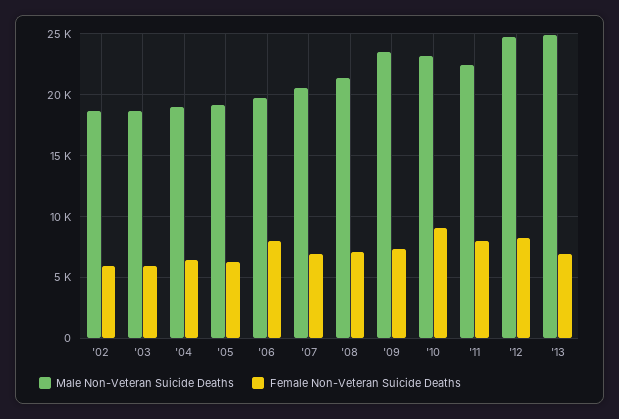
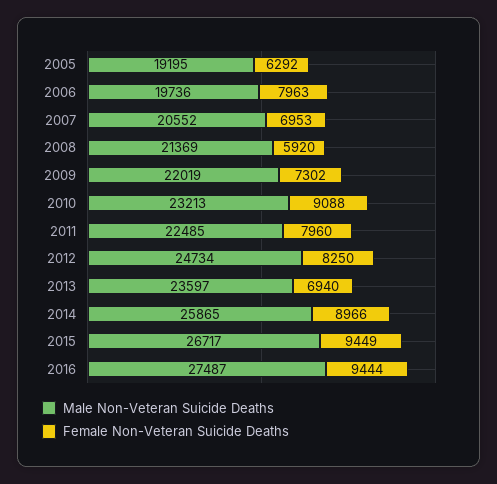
Male Non-Veteran Suicide Deaths, '02: 18500 -> none
Female Non-Veteran Suicide Deaths, '02: 6000 -> none
Male Non-Veteran Suicide Deaths, '03: 18500 -> none
Female Non-Veteran Suicide Deaths, '03: 6000 -> none
Male Non-Veteran Suicide Deaths, '04: 19000 -> none
Female Non-Veteran Suicide Deaths, '04: 6500 -> none
Female Non-Veteran Suicide Deaths, '08: 7000 -> 5920
Male Non-Veteran Suicide Deaths, '09: 23500 -> 22019
Male Non-Veteran Suicide Deaths, '13: 25000 -> 23597
Male Non-Veteran Suicide Deaths, 2014: none -> 25865
Female Non-Veteran Suicide Deaths, 2014: none -> 8966
Male Non-Veteran Suicide Deaths, 2015: none -> 26717
Female Non-Veteran Suicide Deaths, 2015: none -> 9449
Male Non-Veteran Suicide Deaths, 2016: none -> 27487
Female Non-Veteran Suicide Deaths, 2016: none -> 9444

